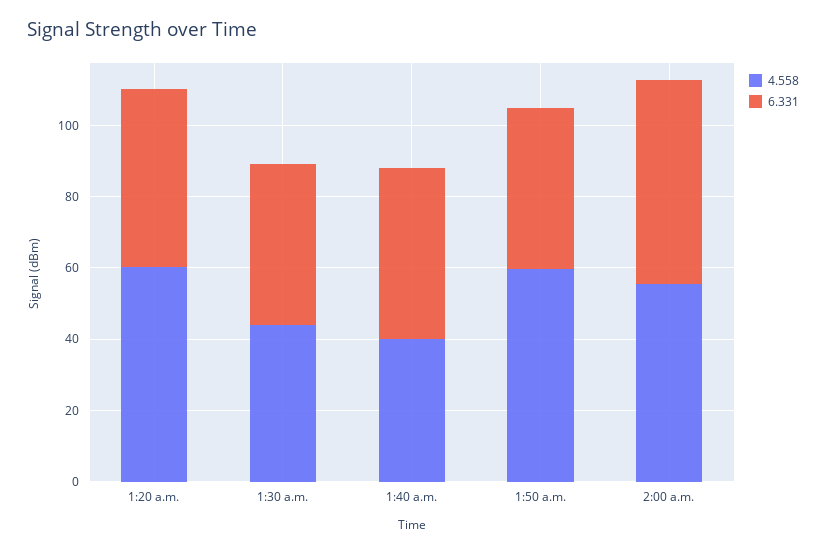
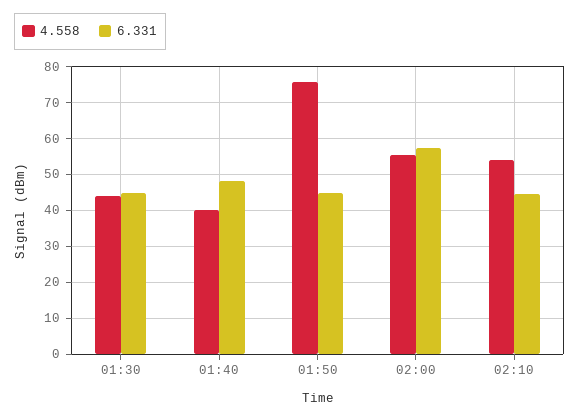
4.558, 1:20 a.m.: 60 -> none
6.331, 1:20 a.m.: 50 -> none
4.558, 1:50 a.m.: 60 -> 76
4.558, 02:10: none -> 54
6.331, 02:10: none -> 44

